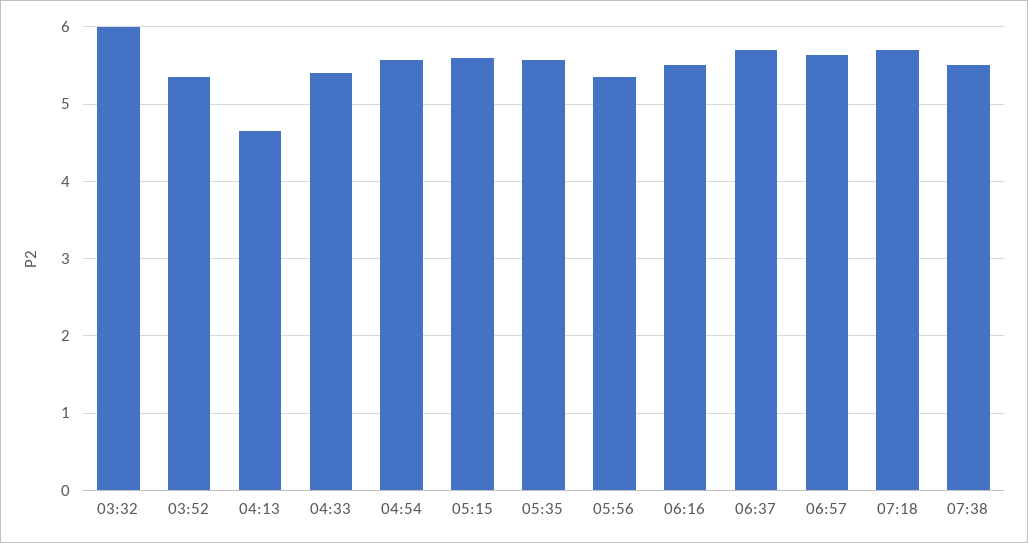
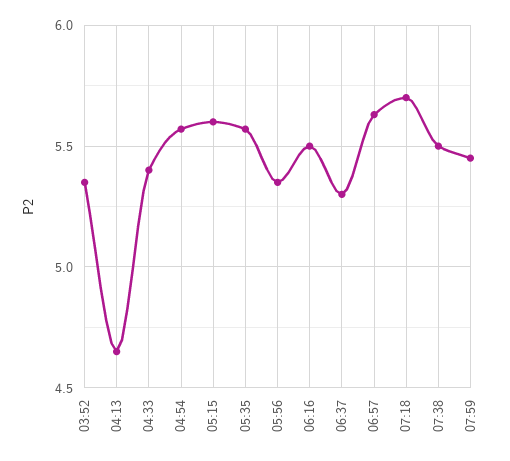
03:32: 6 -> none
06:37: 5.7 -> 5.3
07:59: none -> 5.45

